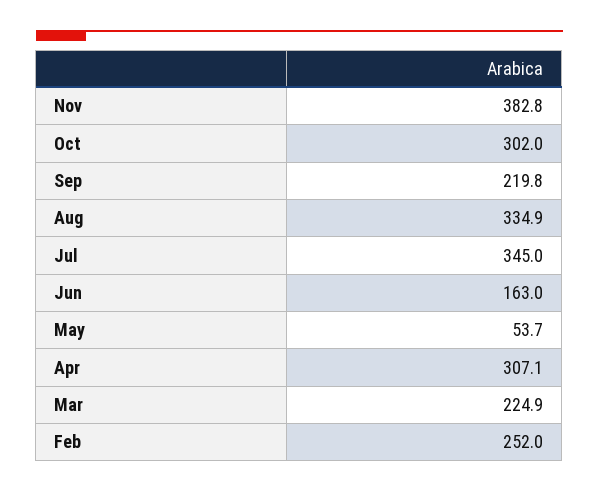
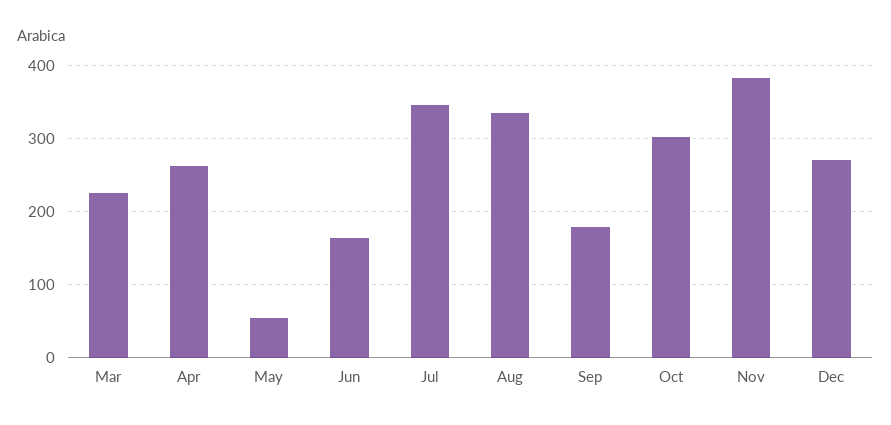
Sep: 219.8 -> 180
Apr: 307.1 -> 260
Feb: 252 -> none
Dec: none -> 270

